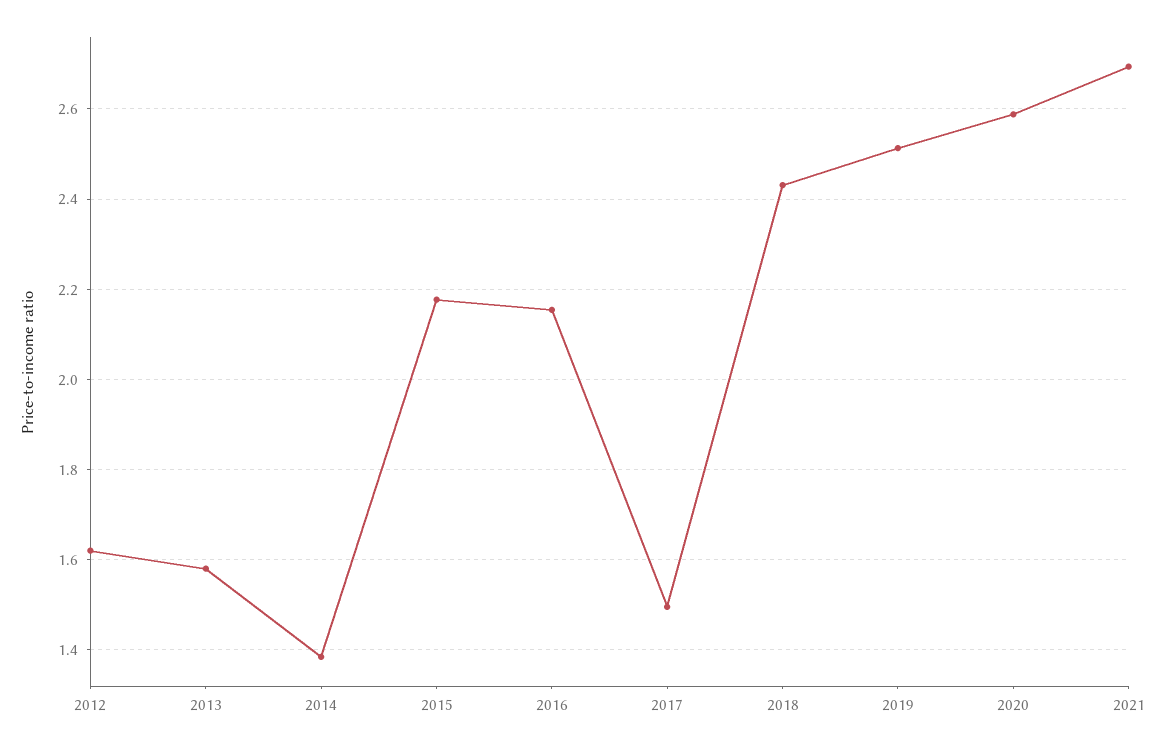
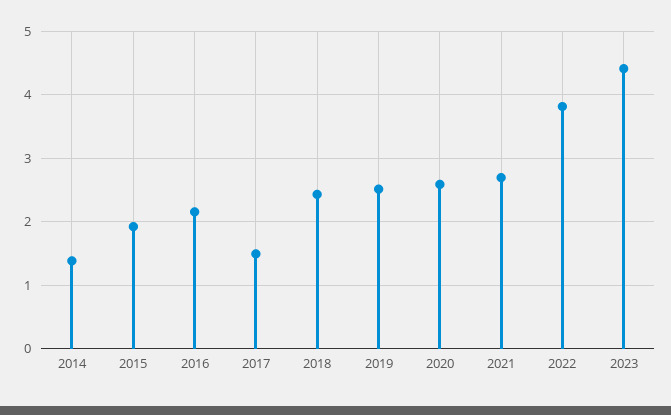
2012: 1.62 -> none
2013: 1.58 -> none
2015: 2.18 -> 1.9
2022: none -> 3.8
2023: none -> 4.4

